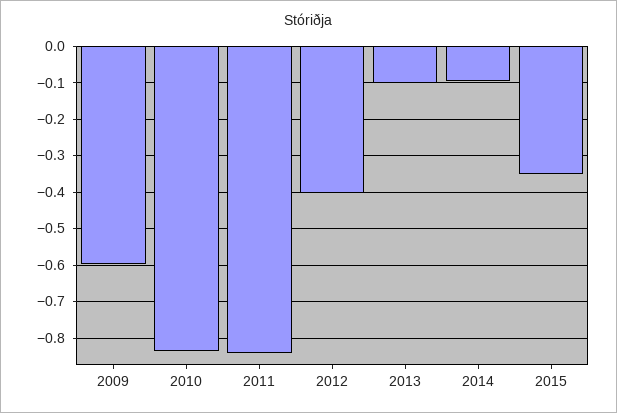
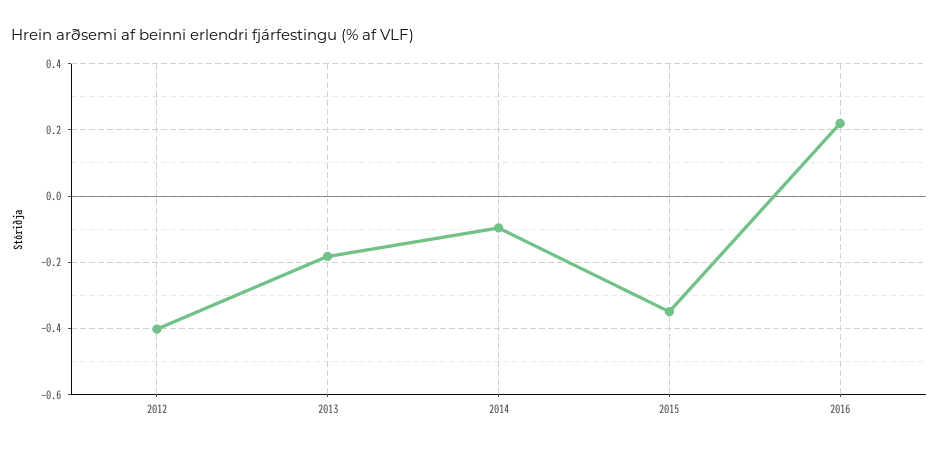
2009: -0.6 -> none
2010: -0.84 -> none
2011: -0.84 -> none
2013: -0.1 -> -0.18
2016: none -> 0.22

